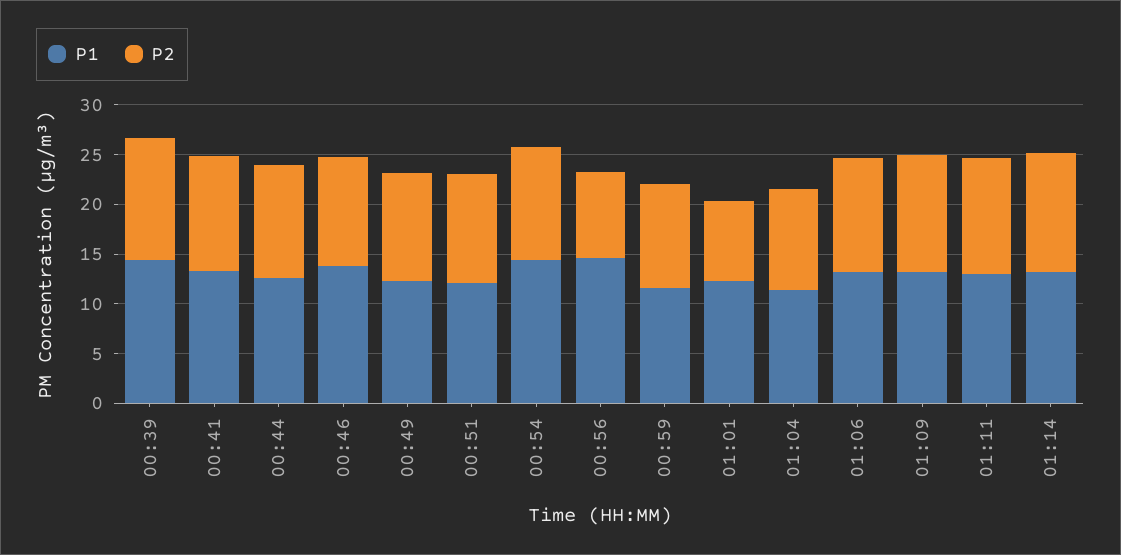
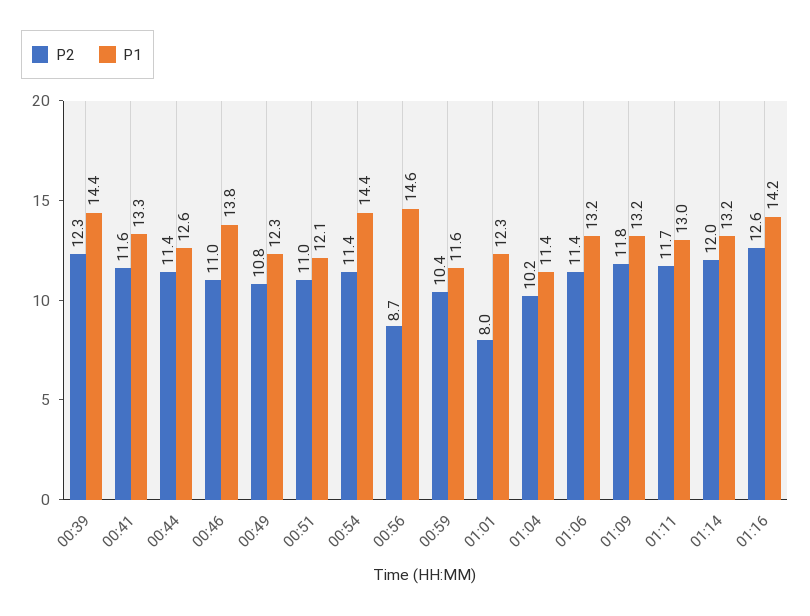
P2, 01:16: none -> 12.6
P1, 01:16: none -> 14.2

